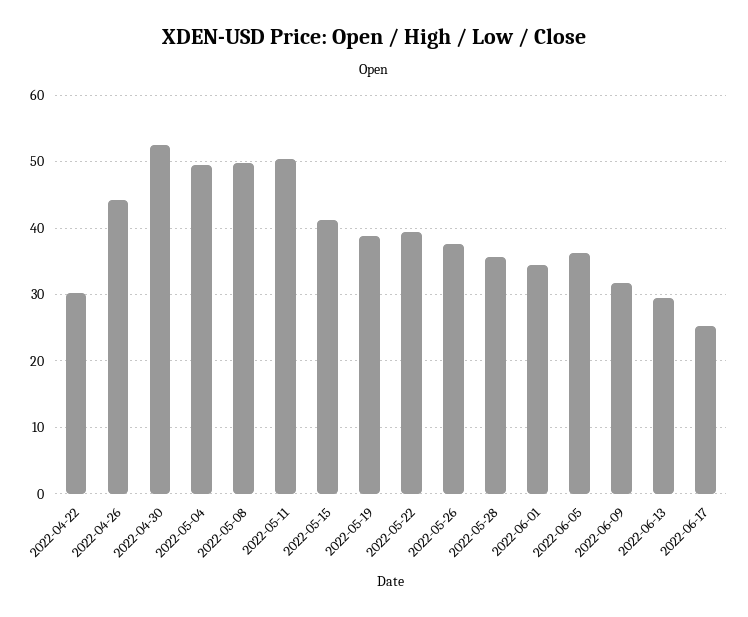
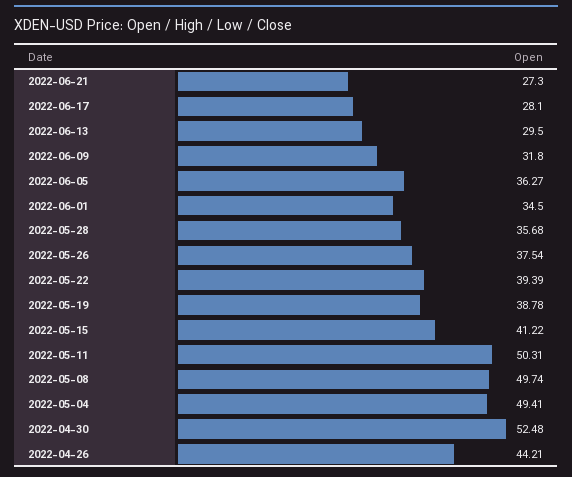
2022-04-22: 30 -> none
2022-06-17: 25 -> 28.1
2022-06-21: none -> 27.3

